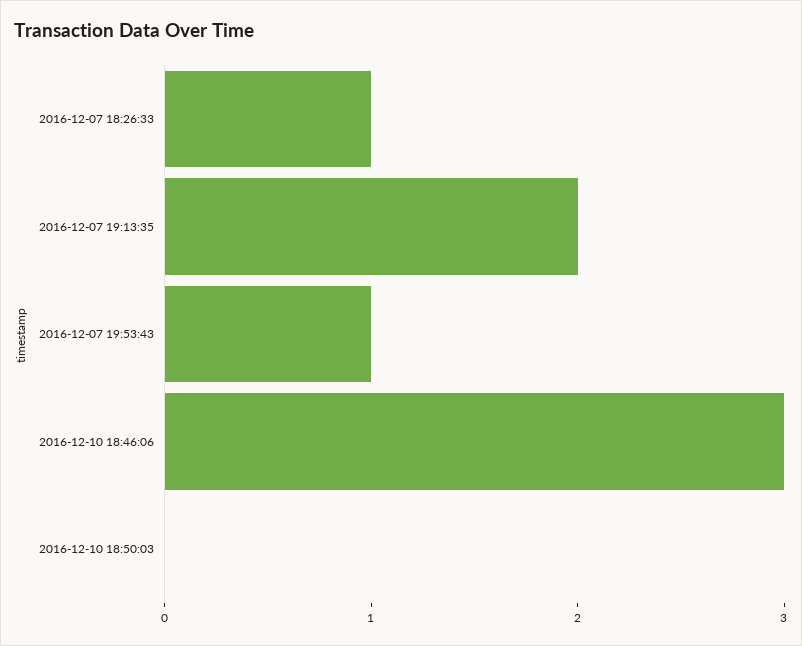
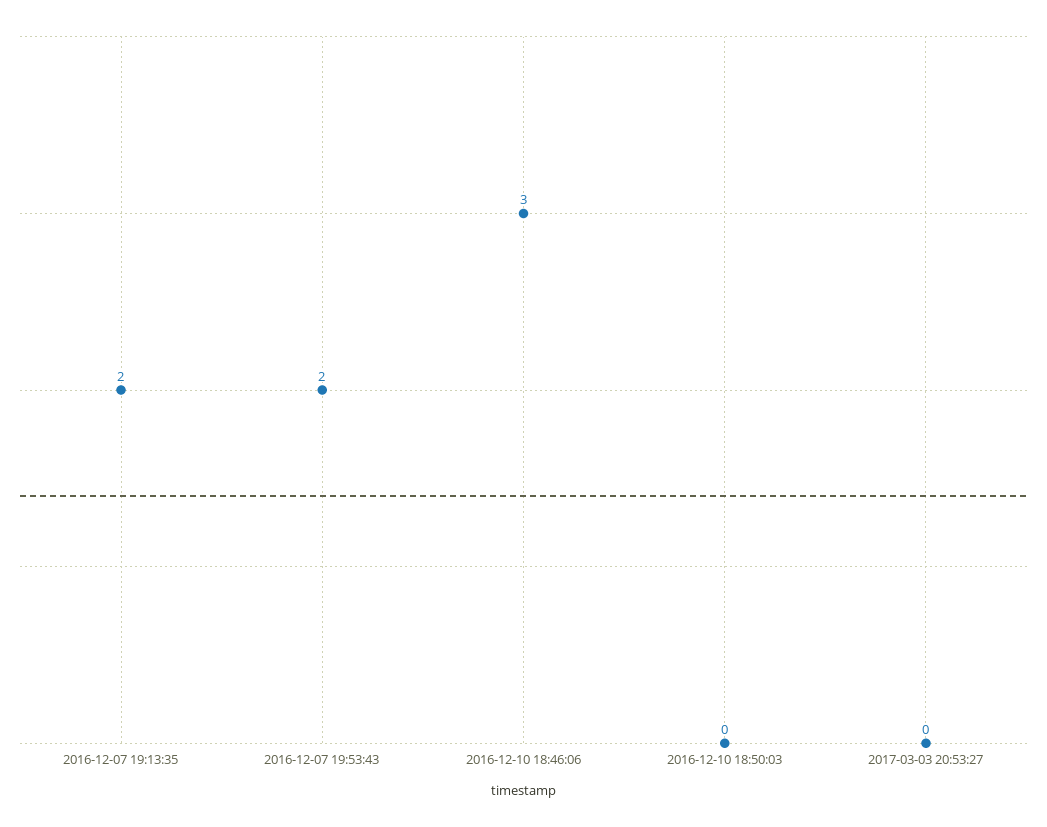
2016-12-07 18:26:33: 1 -> none
2016-12-07 19:53:43: 1 -> 2
2017-03-03 20:53:27: none -> 0

